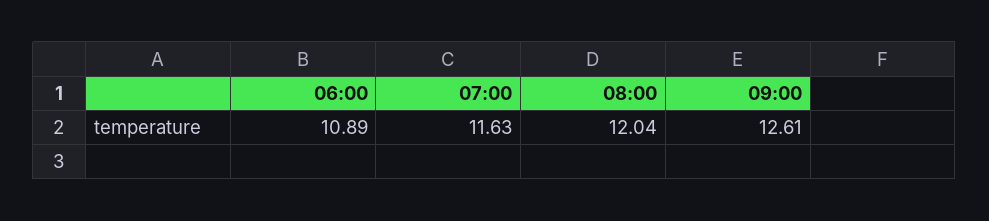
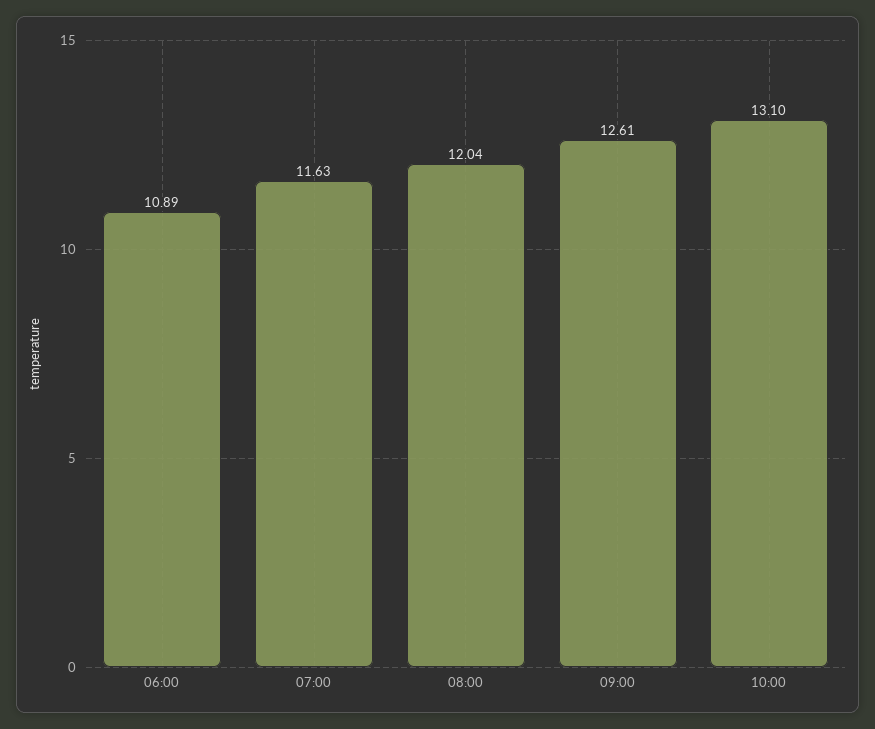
10:00: none -> 13.1

